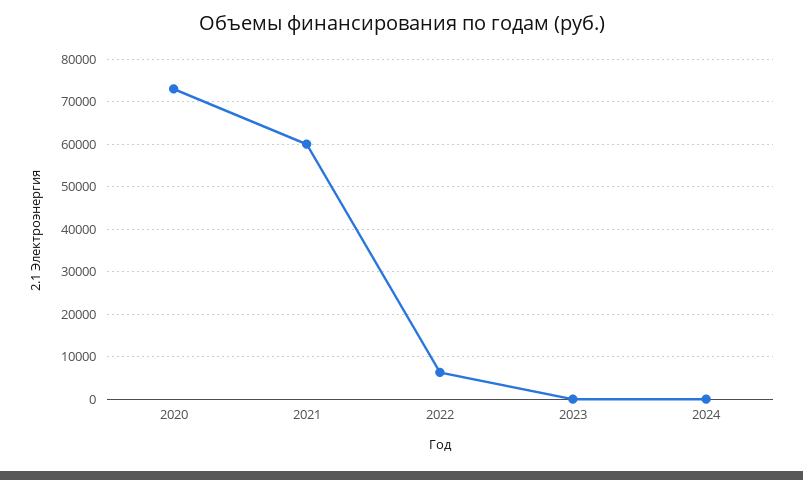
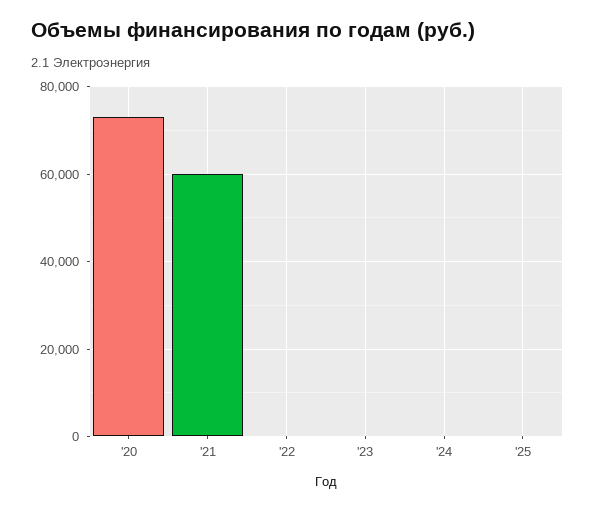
2022: 6000 -> 0
'25: none -> 0

